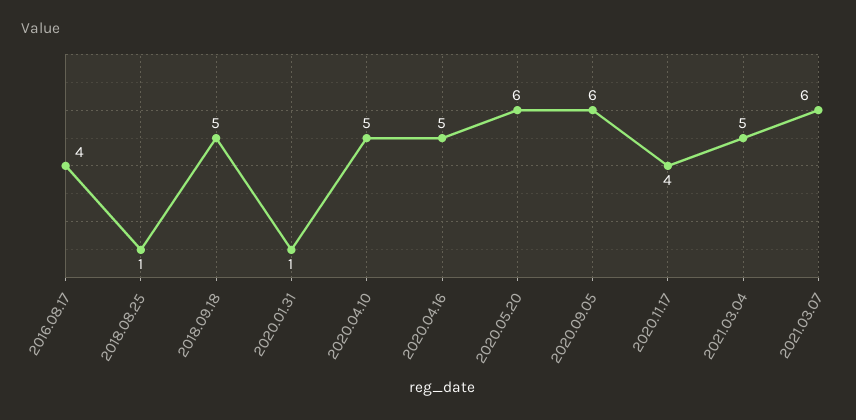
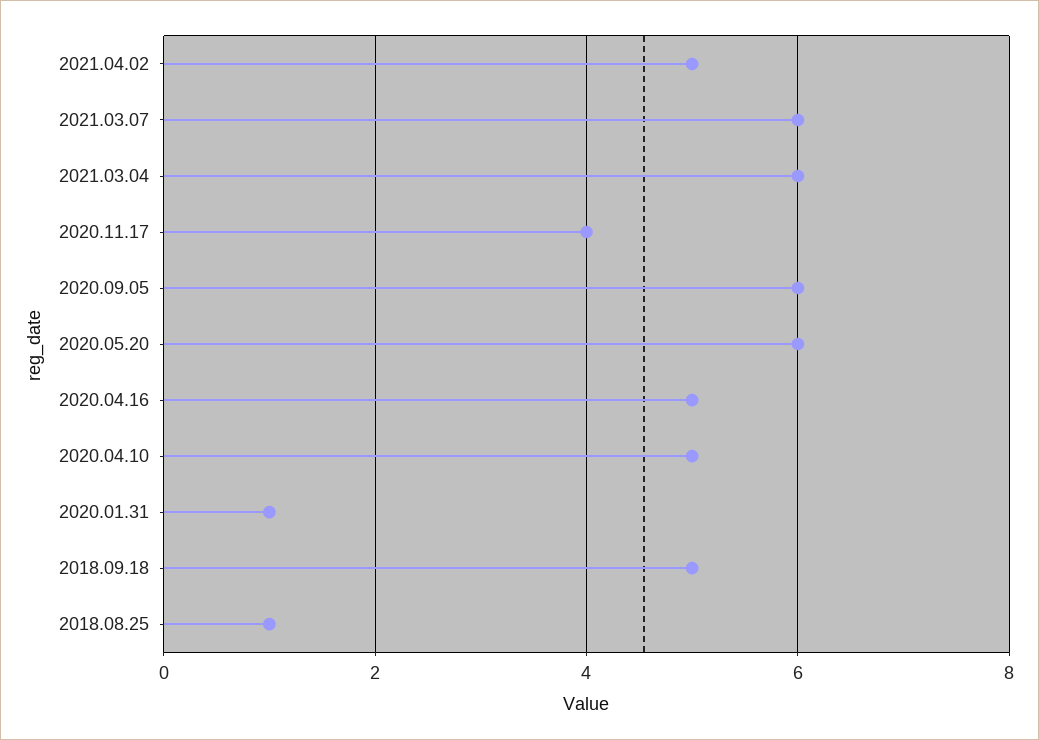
2016.08.17: 4 -> none
2021.03.04: 5 -> 6
2021.04.02: none -> 5

